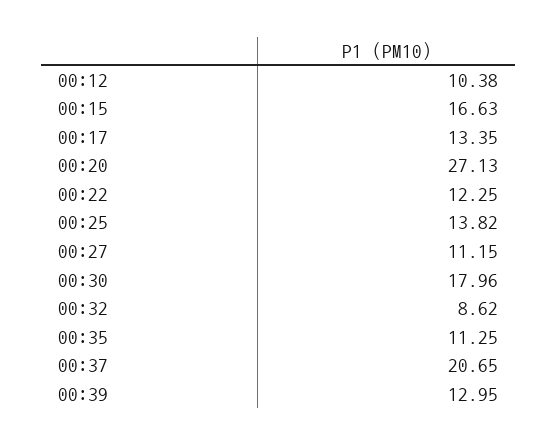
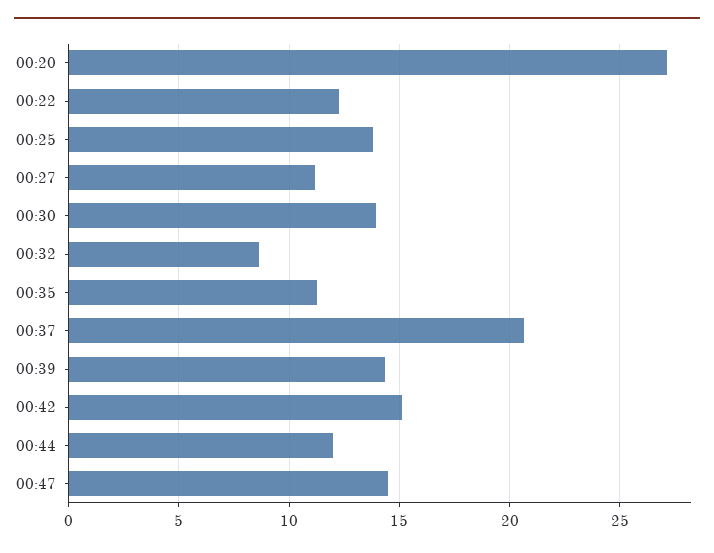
00:12: 10.38 -> none
00:15: 16.63 -> none
00:17: 13.35 -> none
00:30: 17.96 -> 14
00:39: 12.95 -> 14.5
00:42: none -> 15
00:44: none -> 12
00:47: none -> 14.5

